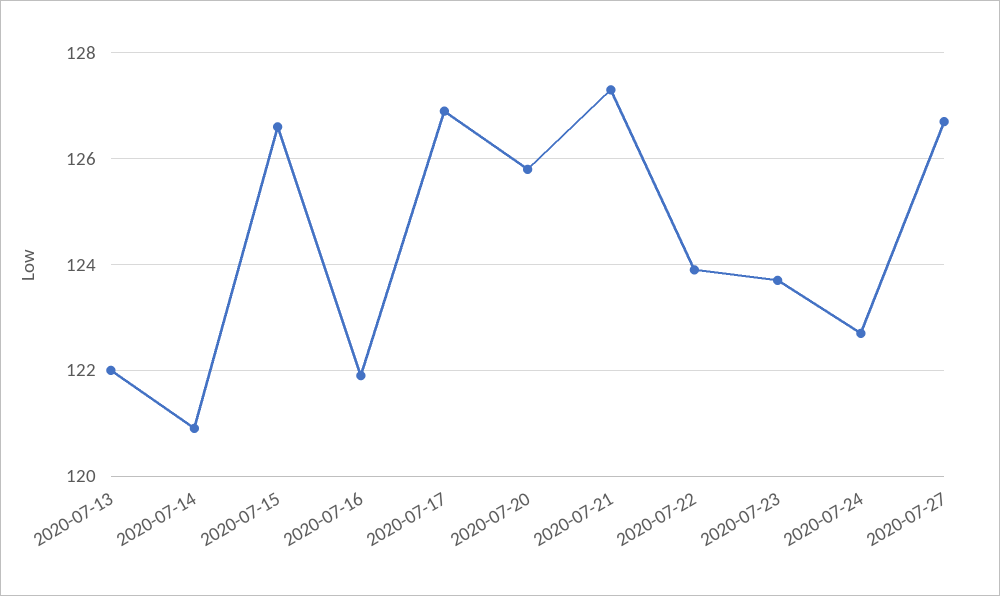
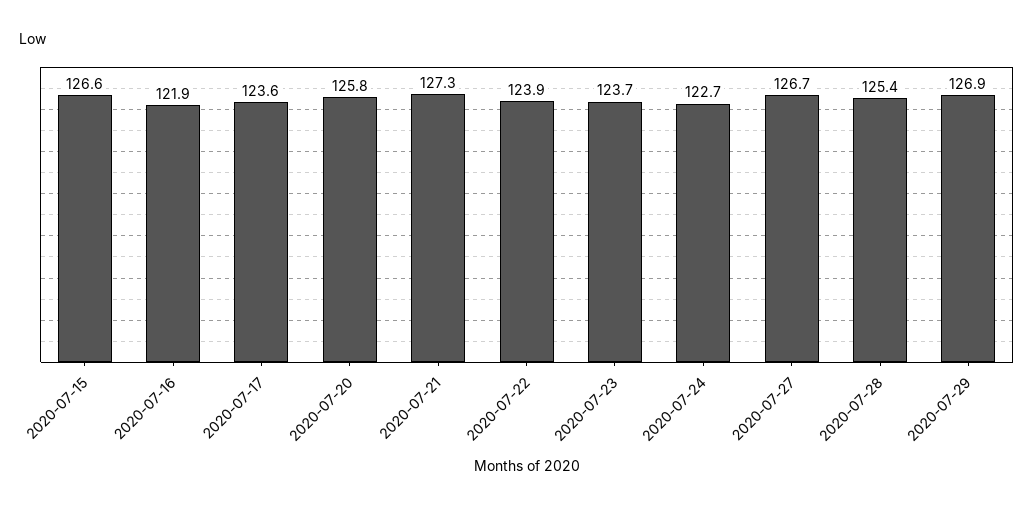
2020-07-13: 122 -> none
2020-07-14: 121 -> none
2020-07-17: 127 -> 123.6
2020-07-28: none -> 125.4
2020-07-29: none -> 126.9

